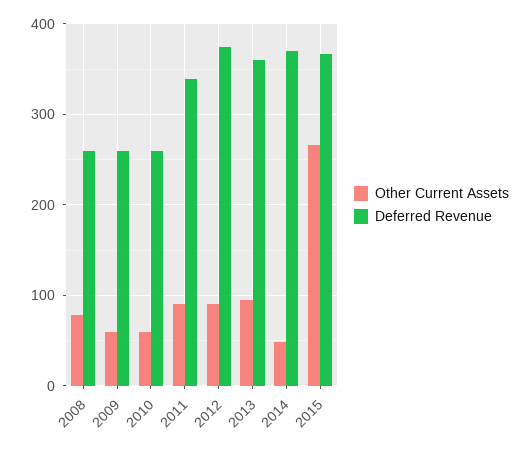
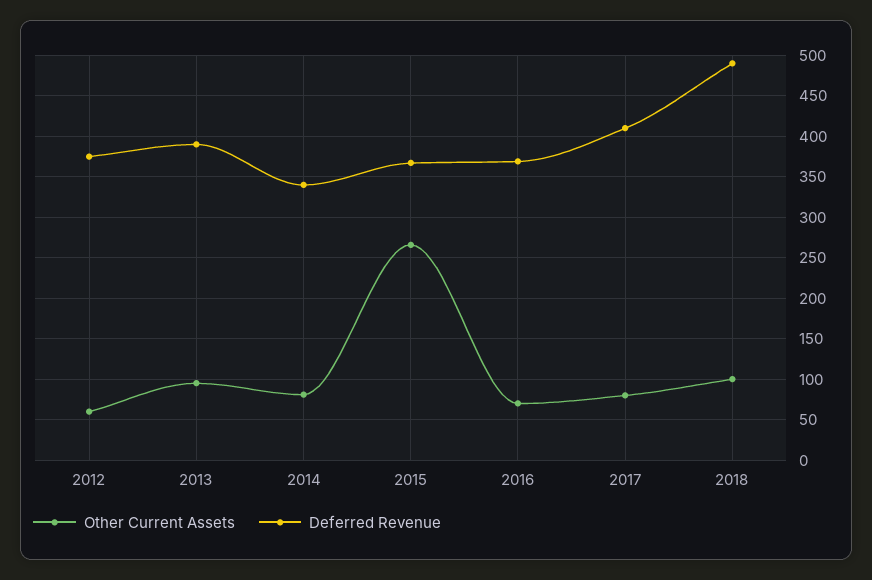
Other Current Assets, 2008: 80 -> none
Deferred Revenue, 2008: 260 -> none
Other Current Assets, 2009: 60 -> none
Deferred Revenue, 2009: 260 -> none
Other Current Assets, 2010: 60 -> none
Deferred Revenue, 2010: 260 -> none
Other Current Assets, 2011: 90 -> none
Deferred Revenue, 2011: 340 -> none
Other Current Assets, 2012: 90 -> 60
Deferred Revenue, 2013: 360 -> 390
Other Current Assets, 2014: 50 -> 80
Deferred Revenue, 2014: 370 -> 340
Other Current Assets, 2016: none -> 70
Deferred Revenue, 2016: none -> 370
Other Current Assets, 2017: none -> 80
Deferred Revenue, 2017: none -> 410
Other Current Assets, 2018: none -> 100
Deferred Revenue, 2018: none -> 490

